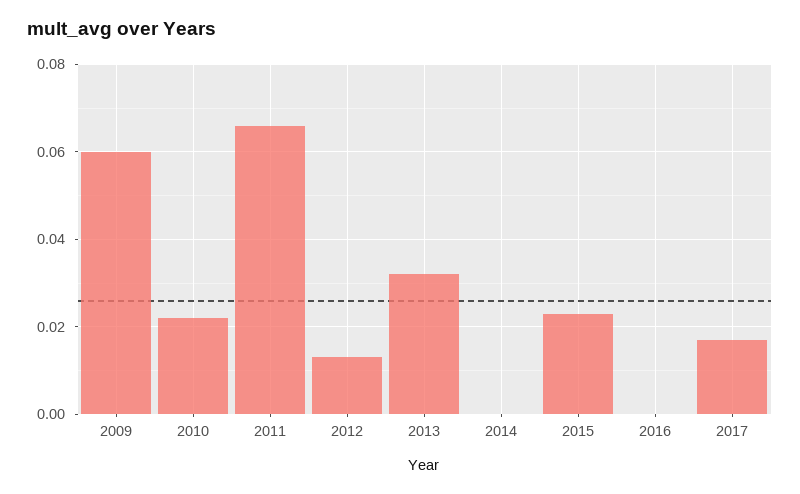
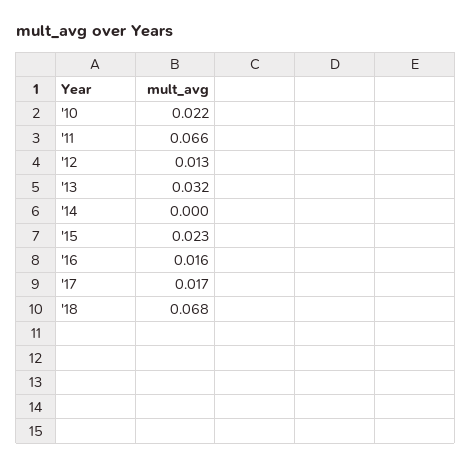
2009: 0.06 -> none
2016: 0 -> 0.016
'18: none -> 0.068

